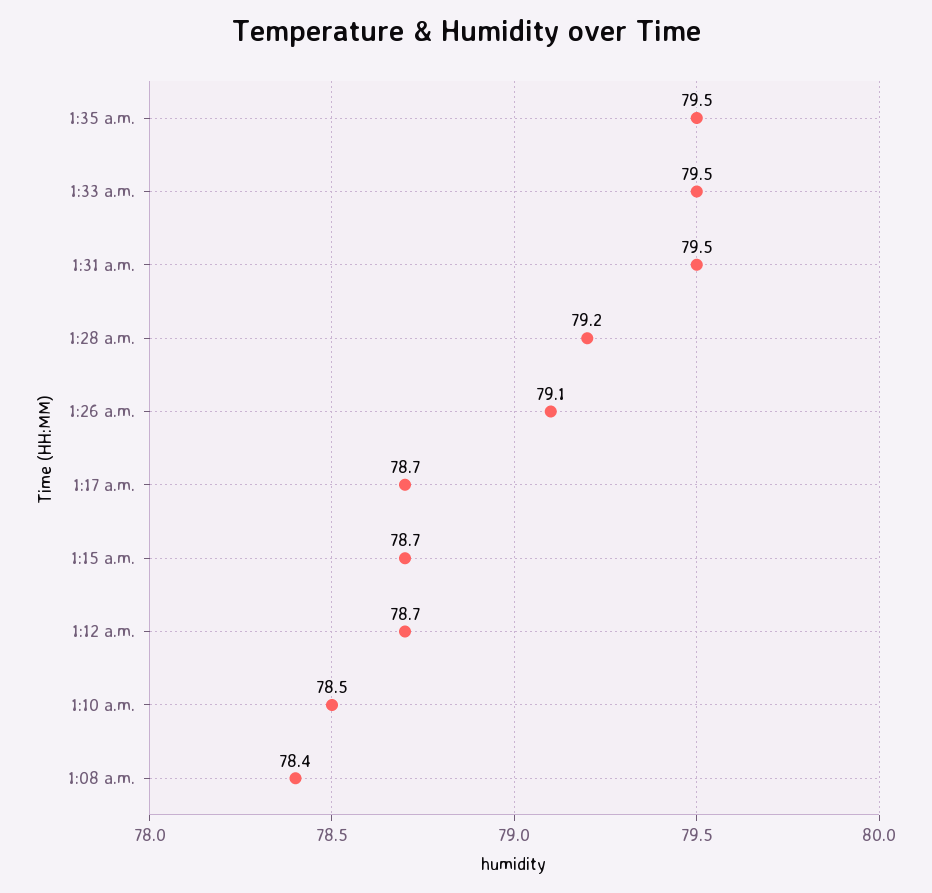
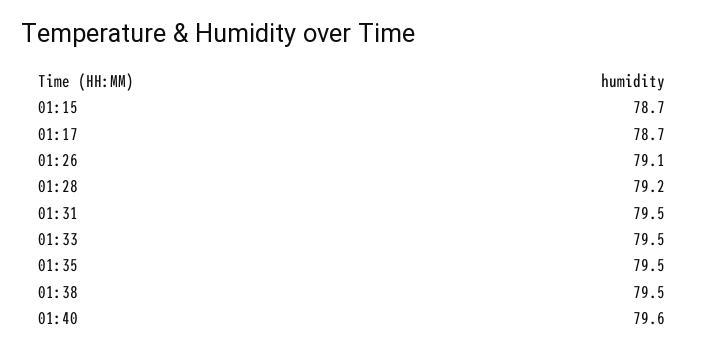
1:12 a.m.: 78.7 -> none
1:10 a.m.: 78.5 -> none
1:08 a.m.: 78.4 -> none
01:38: none -> 79.5
01:40: none -> 79.6

